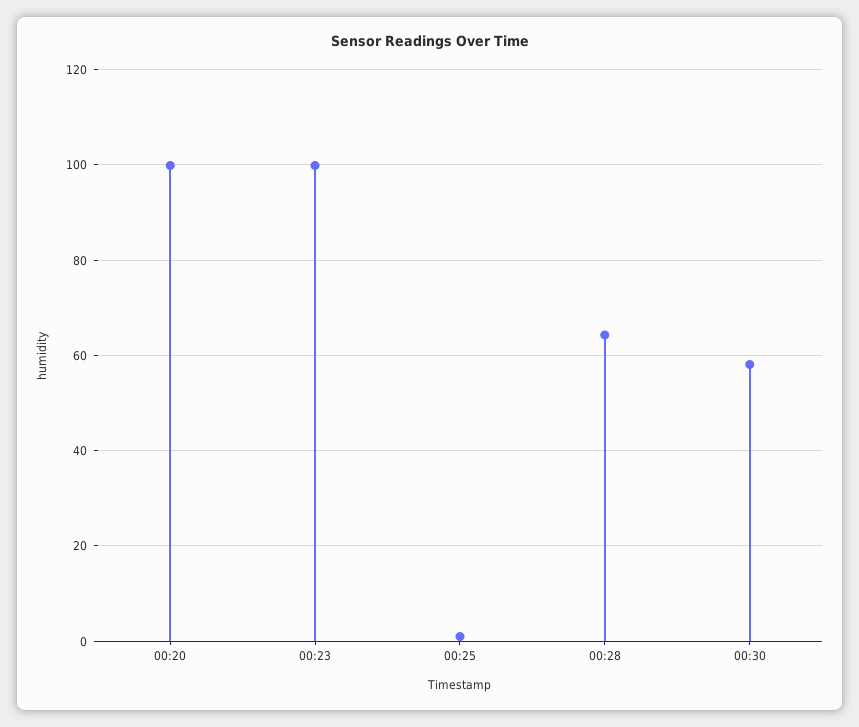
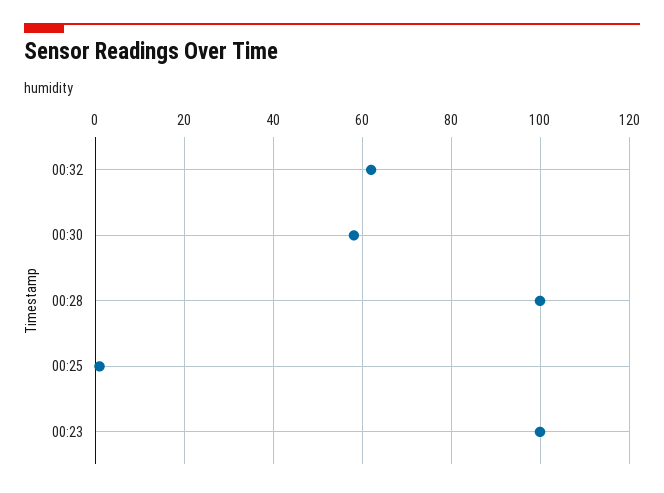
00:20: 100 -> none
00:28: 64 -> 100
00:32: none -> 62

